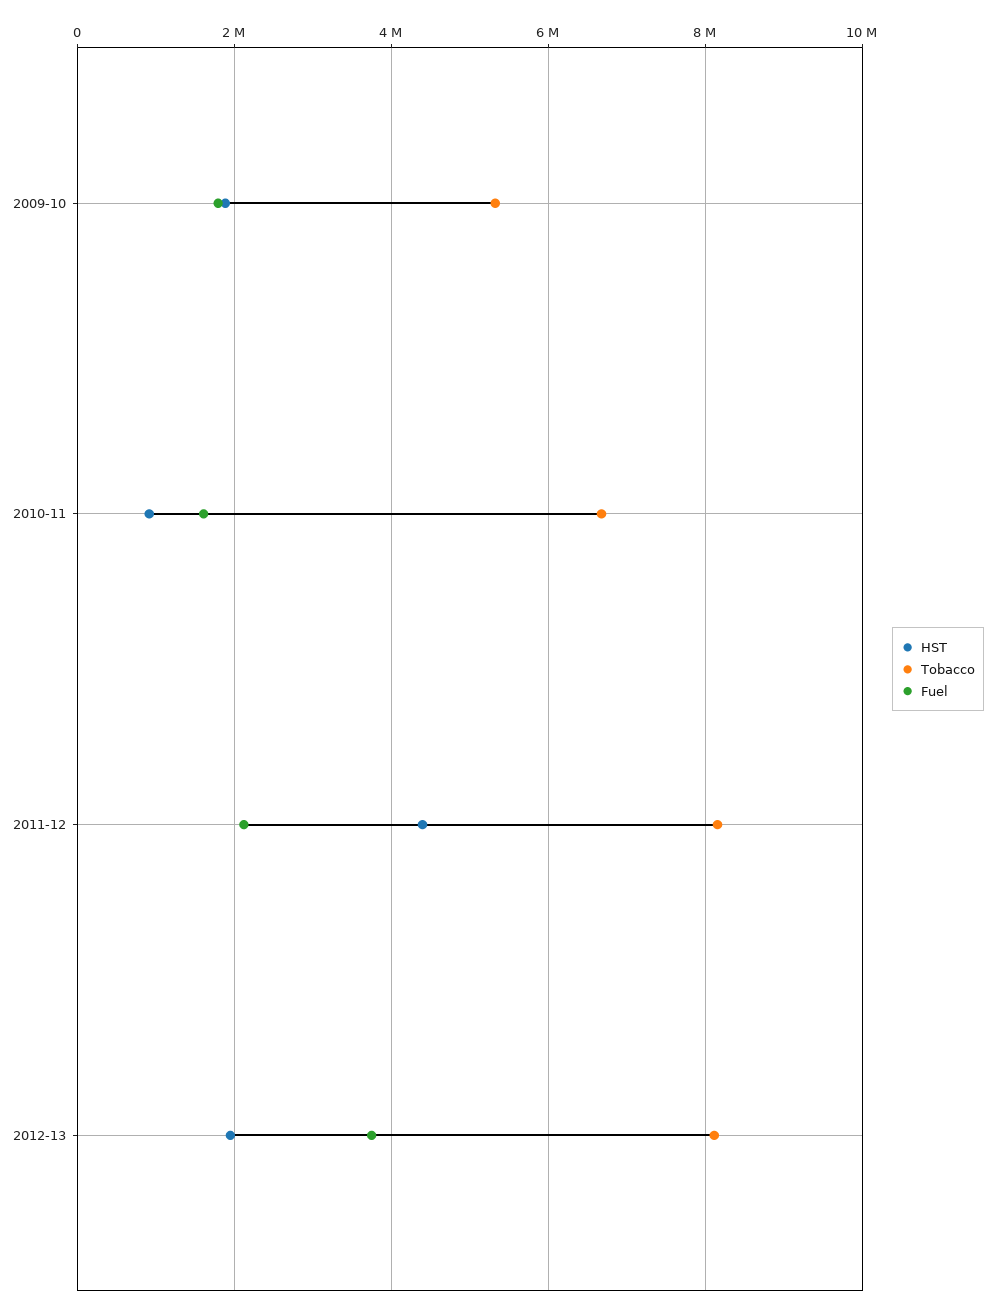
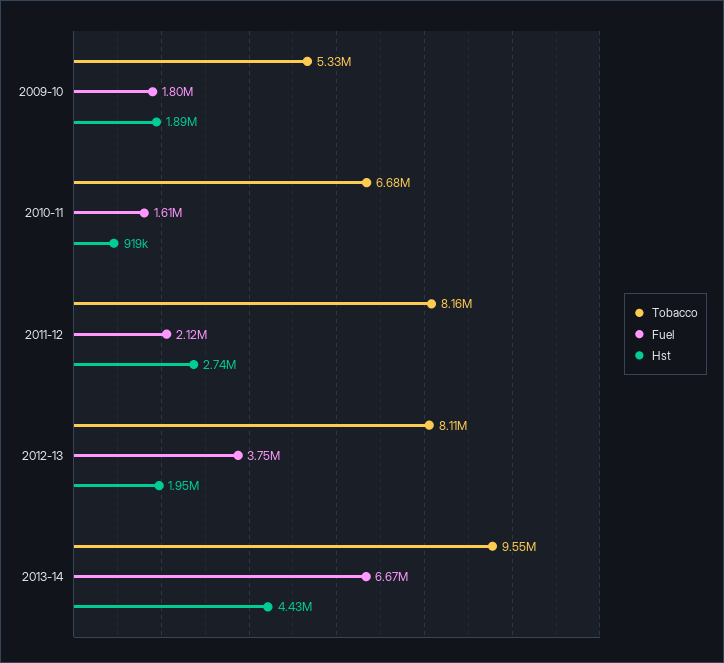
HST, 2011-12: 4400000 -> 2740000
Tobacco, 2013-14: none -> 9550000
Fuel, 2013-14: none -> 6670000
HST, 2013-14: none -> 4430000

